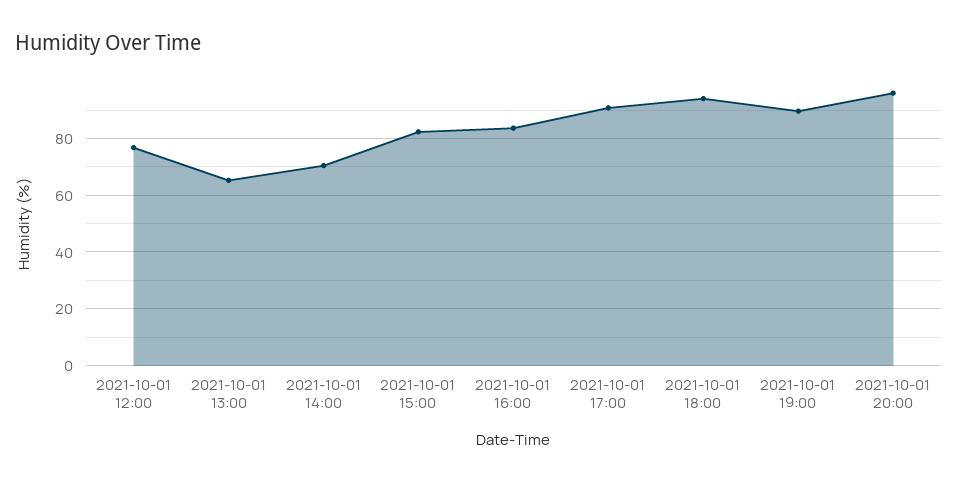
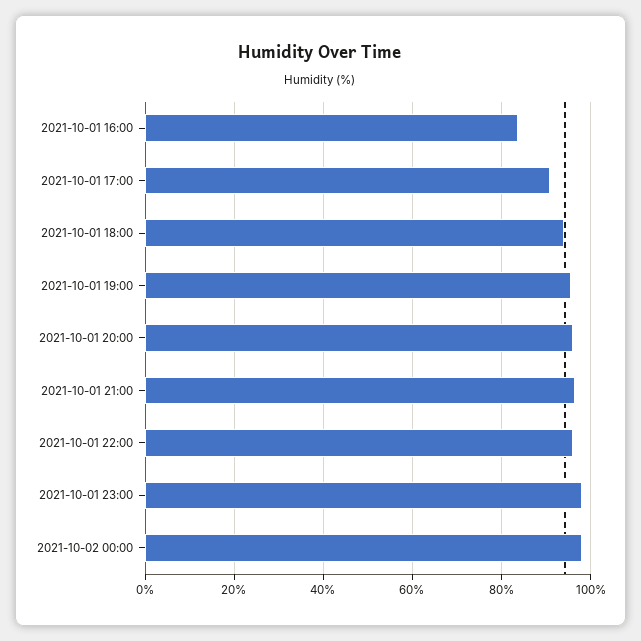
2021-10-01 12:00: 77.5 -> none
2021-10-01 13:00: 65 -> none
2021-10-01 14:00: 70 -> none
2021-10-01 15:00: 82.5 -> none
2021-10-01 19:00: 90 -> 96
2021-10-01 21:00: none -> 96
2021-10-01 22:00: none -> 96
2021-10-01 23:00: none -> 98
2021-10-02 00:00: none -> 98

